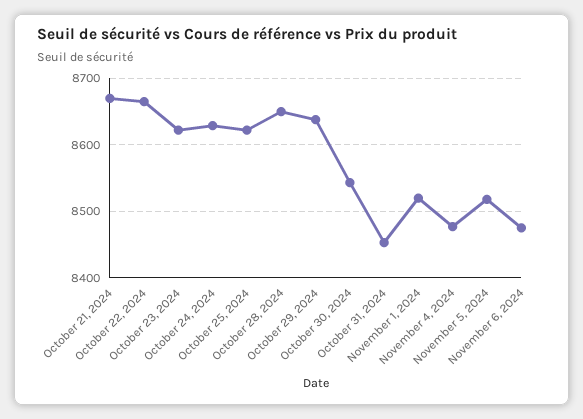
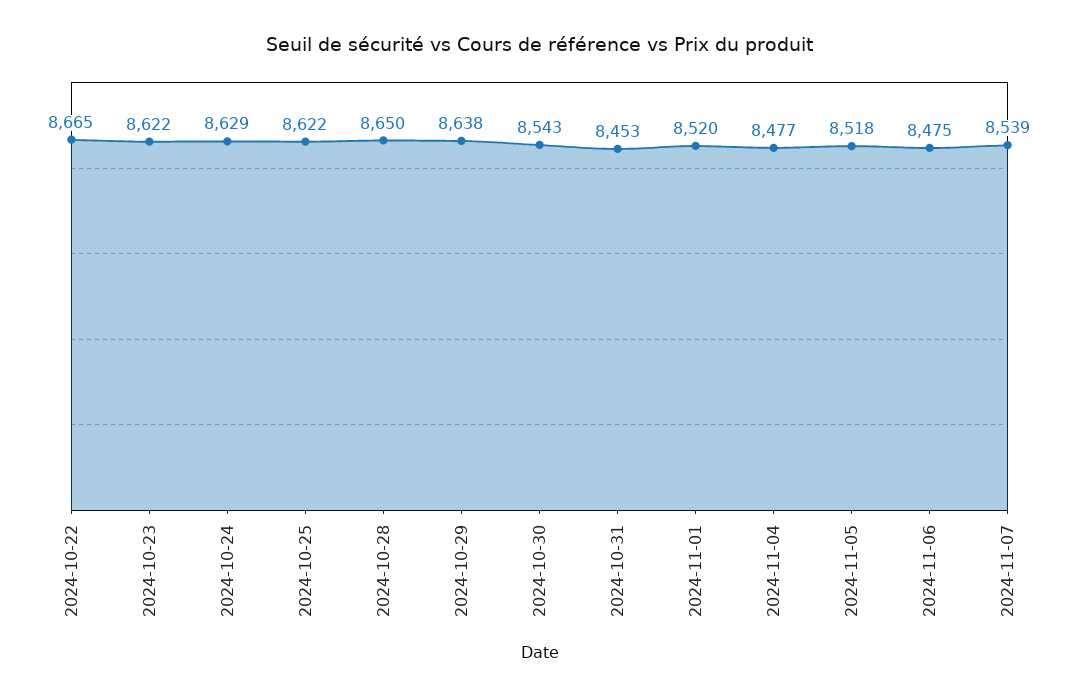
October 21, 2024: 8670 -> none
2024-11-07: none -> 8539

